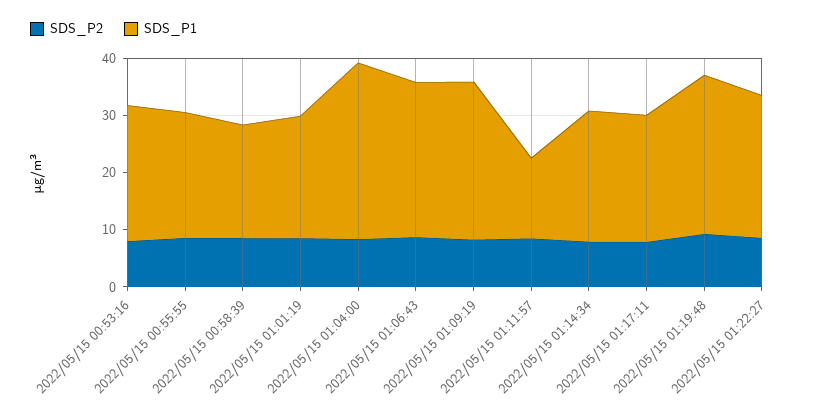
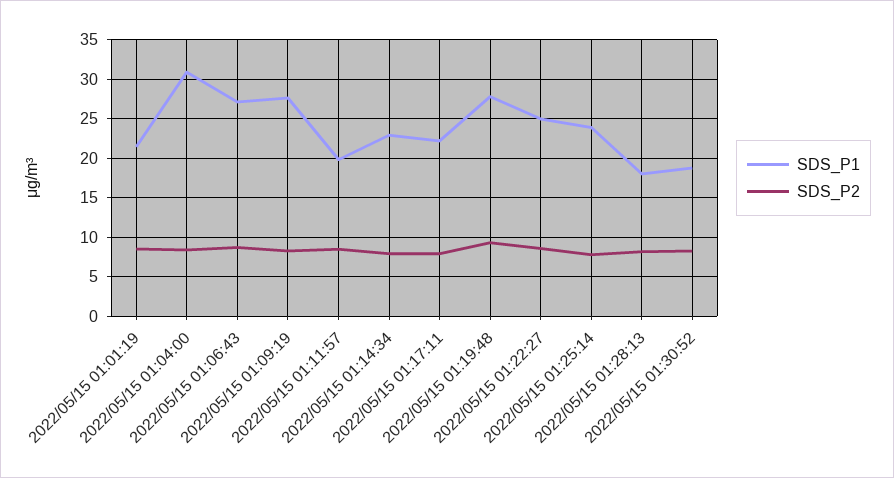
SDS_P2, 2022/05/15 00:53:16: 8 -> none
SDS_P1, 2022/05/15 00:53:16: 24 -> none
SDS_P2, 2022/05/15 00:55:55: 8 -> none
SDS_P1, 2022/05/15 00:55:55: 22 -> none
SDS_P2, 2022/05/15 00:58:39: 8 -> none
SDS_P1, 2022/05/15 00:58:39: 20 -> none
SDS_P1, 2022/05/15 01:11:57: 14 -> 20
SDS_P1, 2022/05/15 01:25:14: none -> 24
SDS_P2, 2022/05/15 01:25:14: none -> 8
SDS_P1, 2022/05/15 01:28:13: none -> 18
SDS_P2, 2022/05/15 01:28:13: none -> 8
SDS_P1, 2022/05/15 01:30:52: none -> 19
SDS_P2, 2022/05/15 01:30:52: none -> 8

